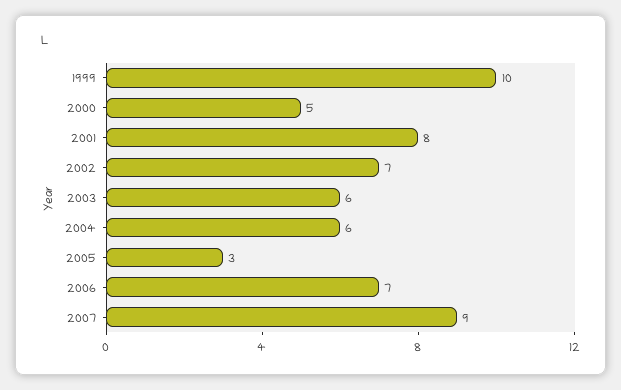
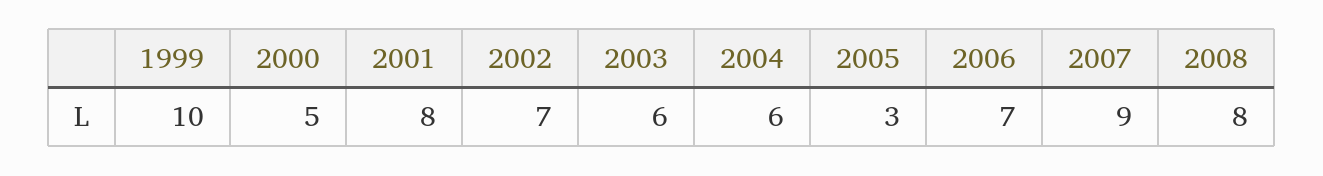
2008: none -> 8

